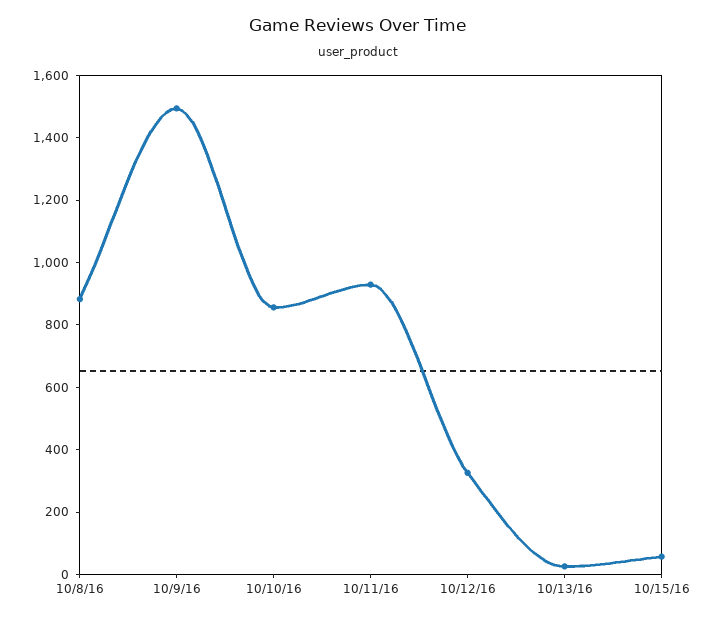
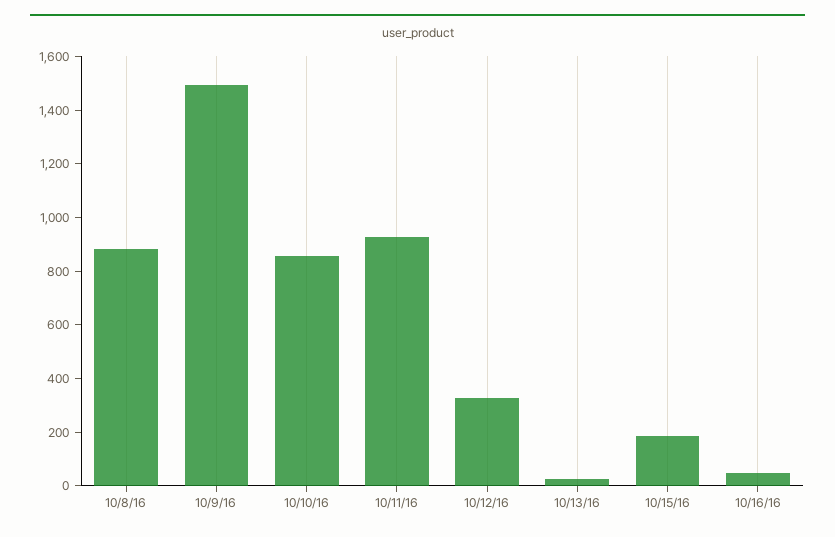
10/15/16: 50 -> 200
10/16/16: none -> 50

